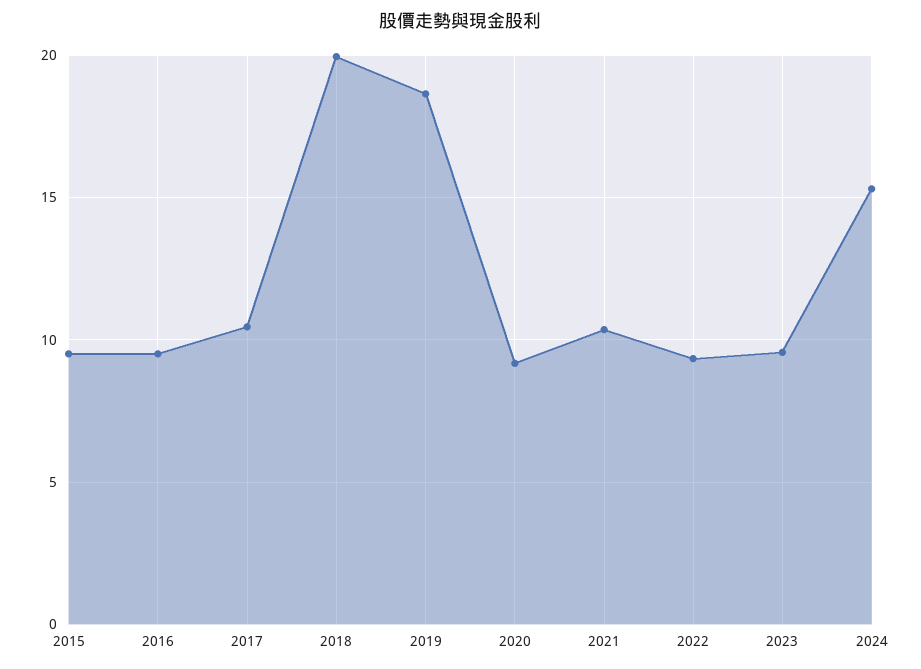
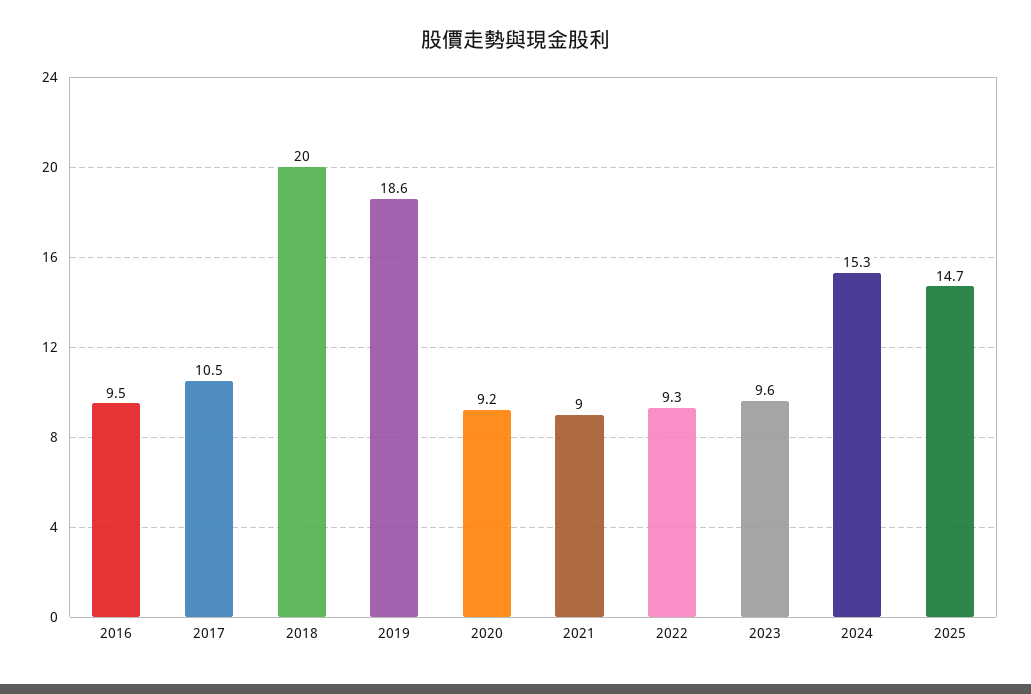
2015: 9.5 -> none
2021: 10.5 -> 9
2025: none -> 14.7

